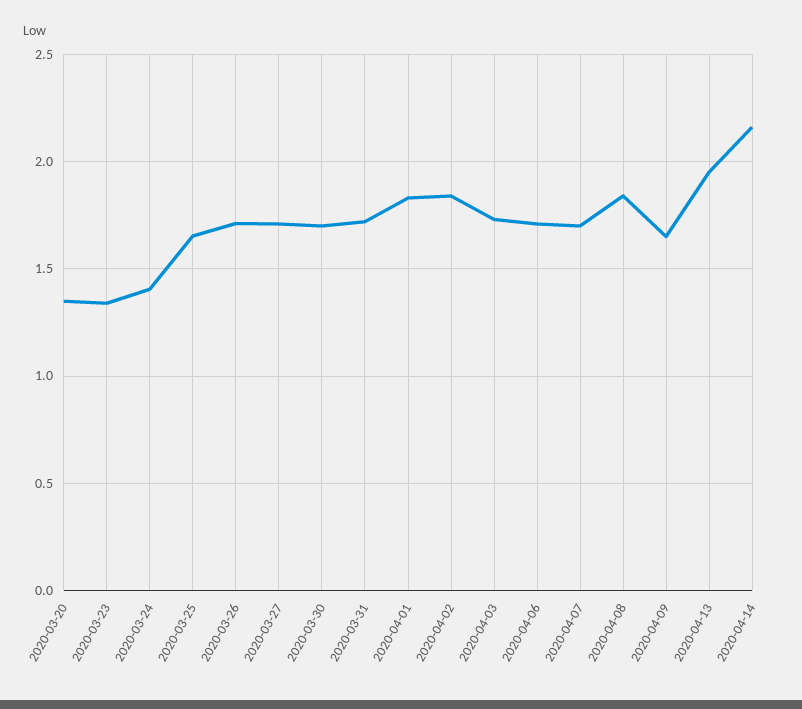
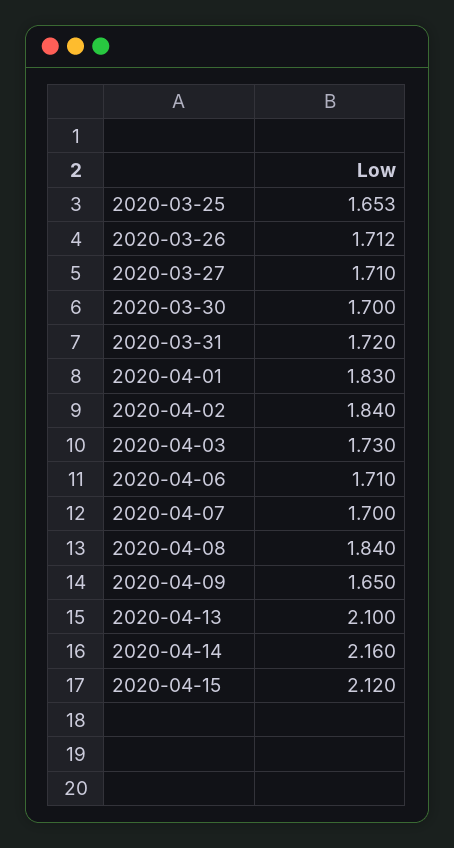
2020-03-20: 1.35 -> none
2020-03-23: 1.35 -> none
2020-03-24: 1.4 -> none
2020-04-13: 1.95 -> 2.1
2020-04-15: none -> 2.12

